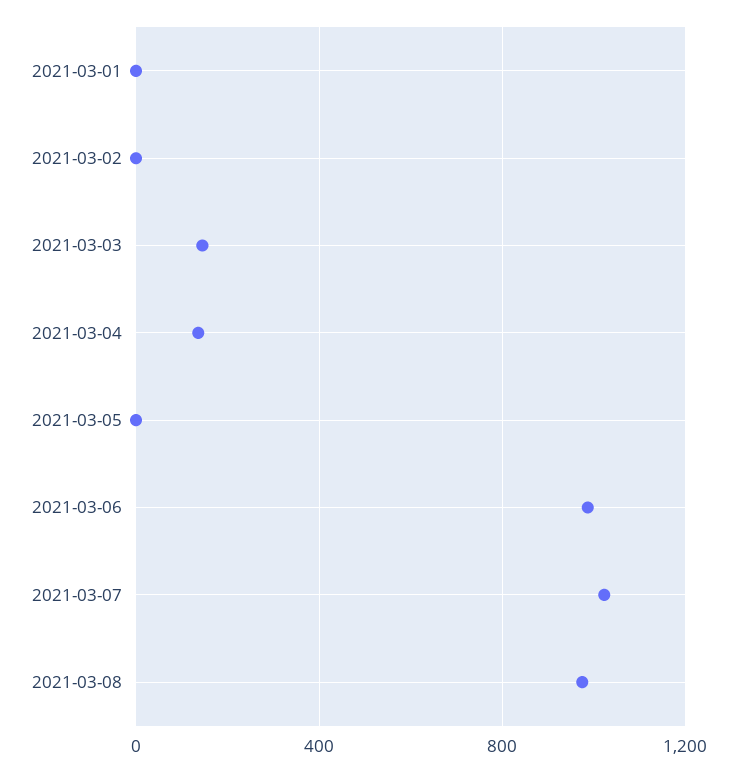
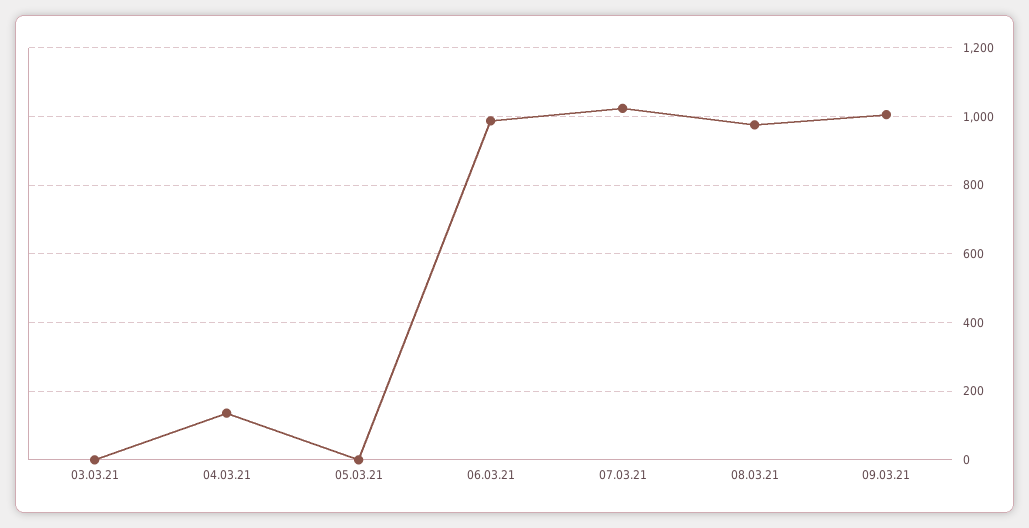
2021-03-01: 0 -> none
2021-03-02: 0 -> none
2021-03-03: 150 -> 0
09.03.21: none -> 1000

